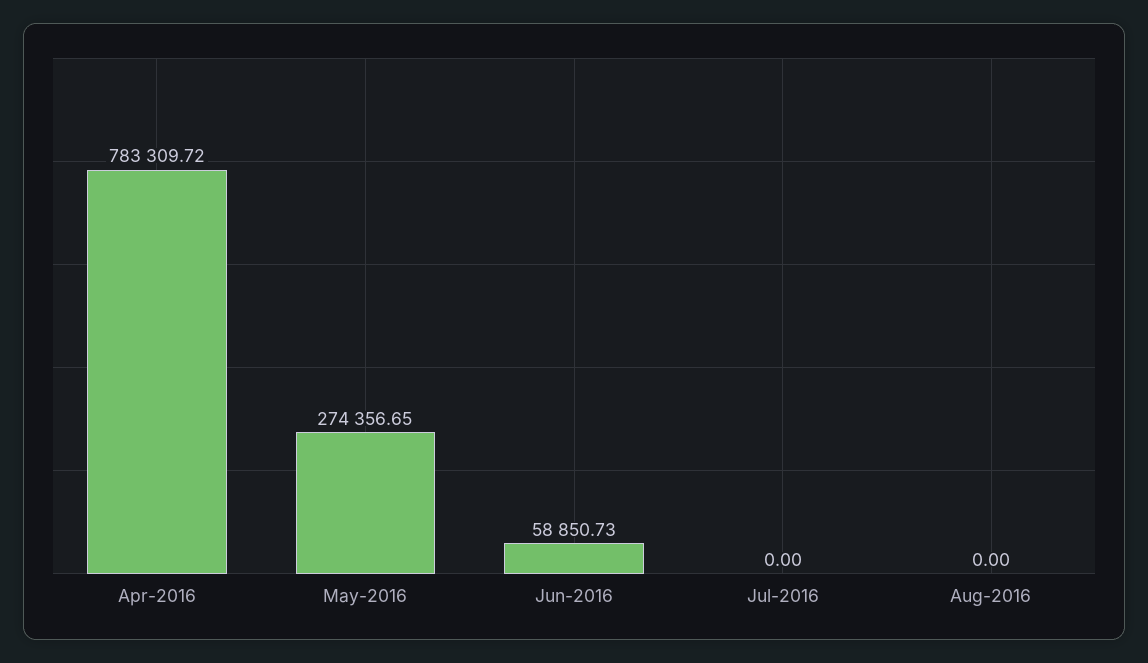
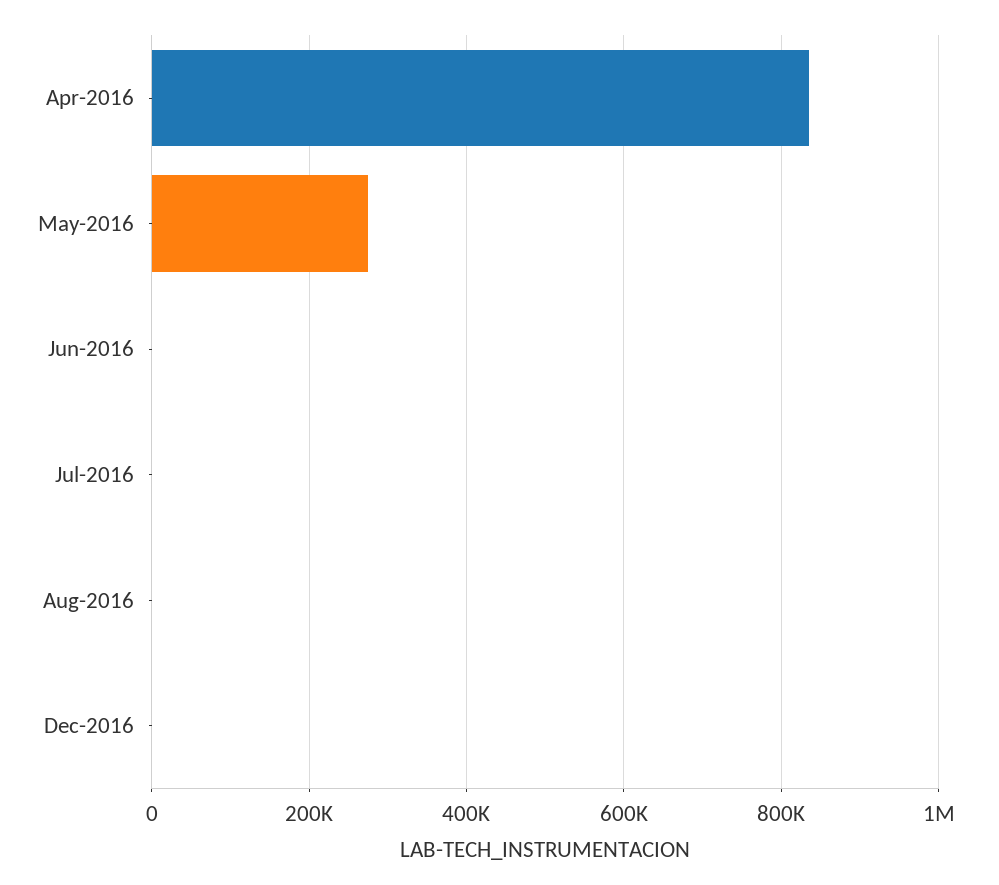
Apr-2016: 783309.72 -> 840000
Jun-2016: 58850.73 -> 0
Dec-2016: none -> 0

